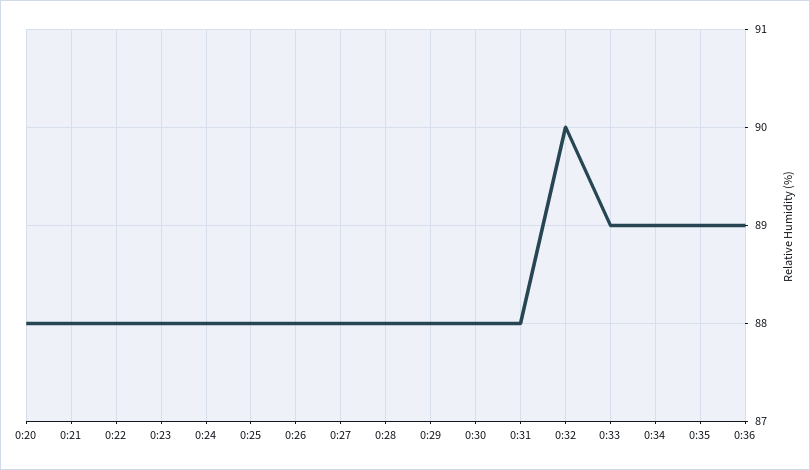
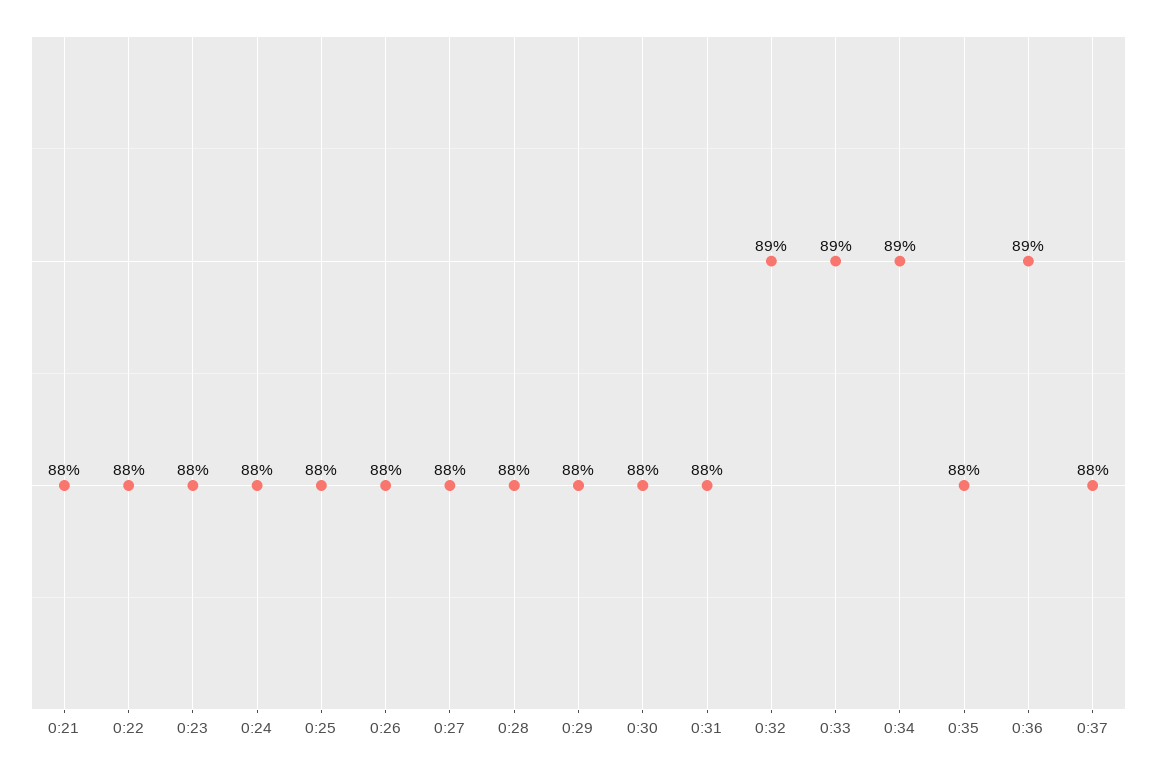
0:20: 88 -> none
0:32: 90 -> 89
0:35: 89 -> 88
0:37: none -> 88

